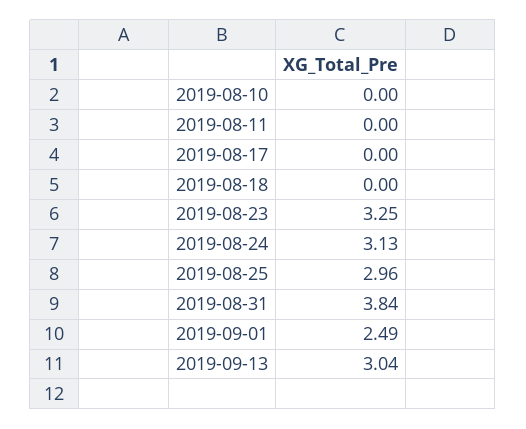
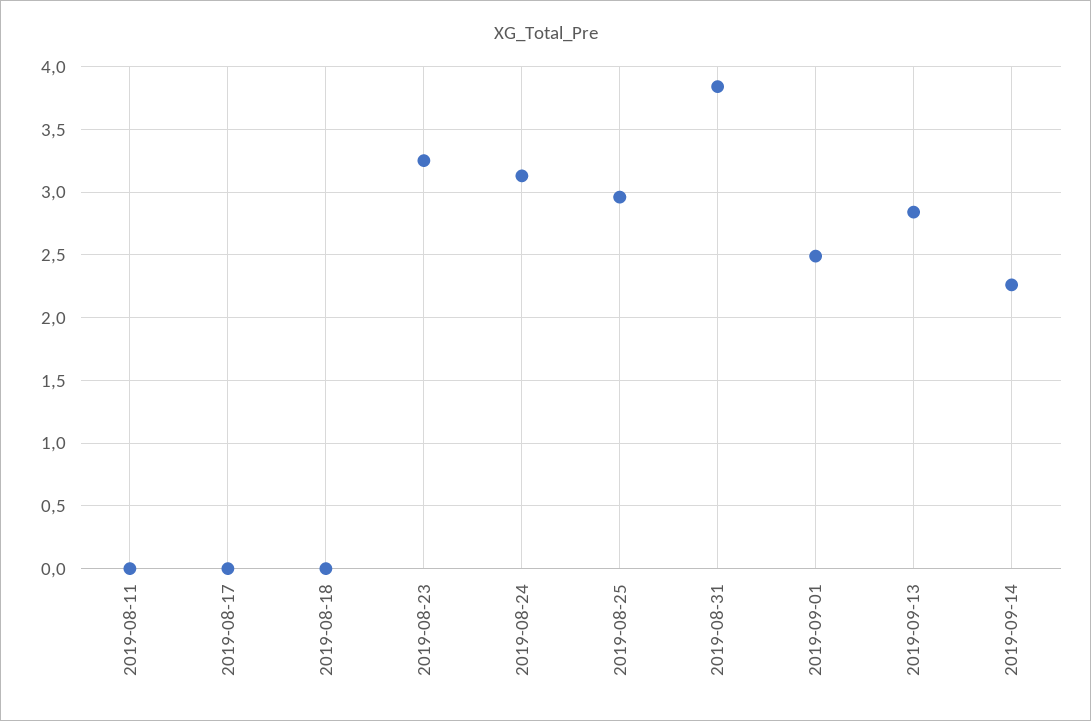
2019-08-10: 0 -> none
2019-09-13: 3.04 -> 2.85
2019-09-14: none -> 2.25

